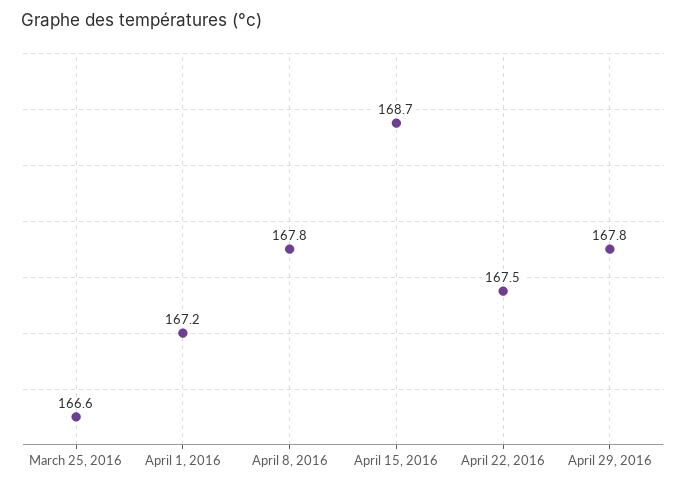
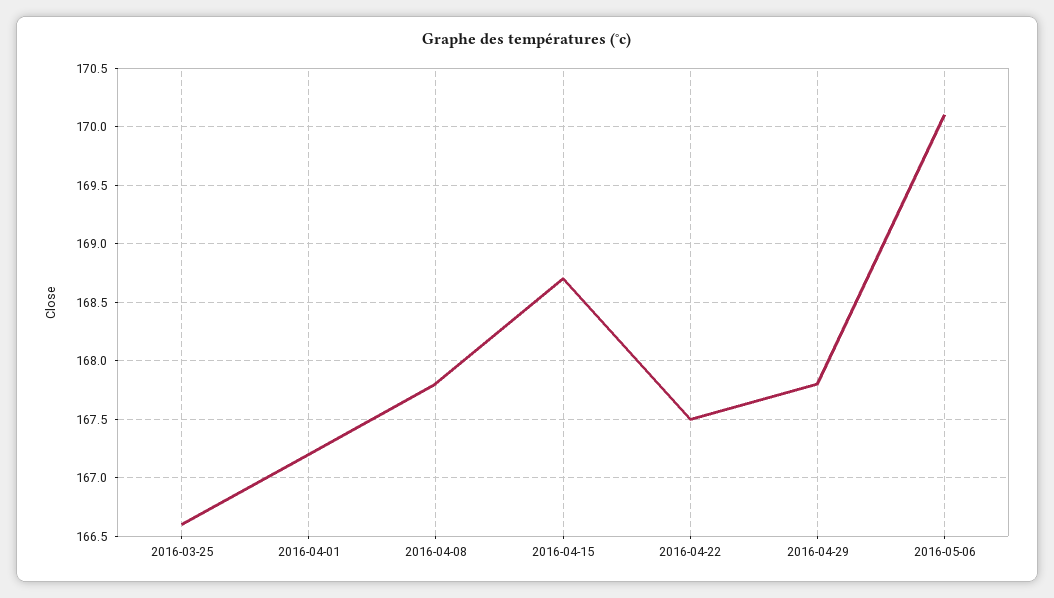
2016-05-06: none -> 170.1

